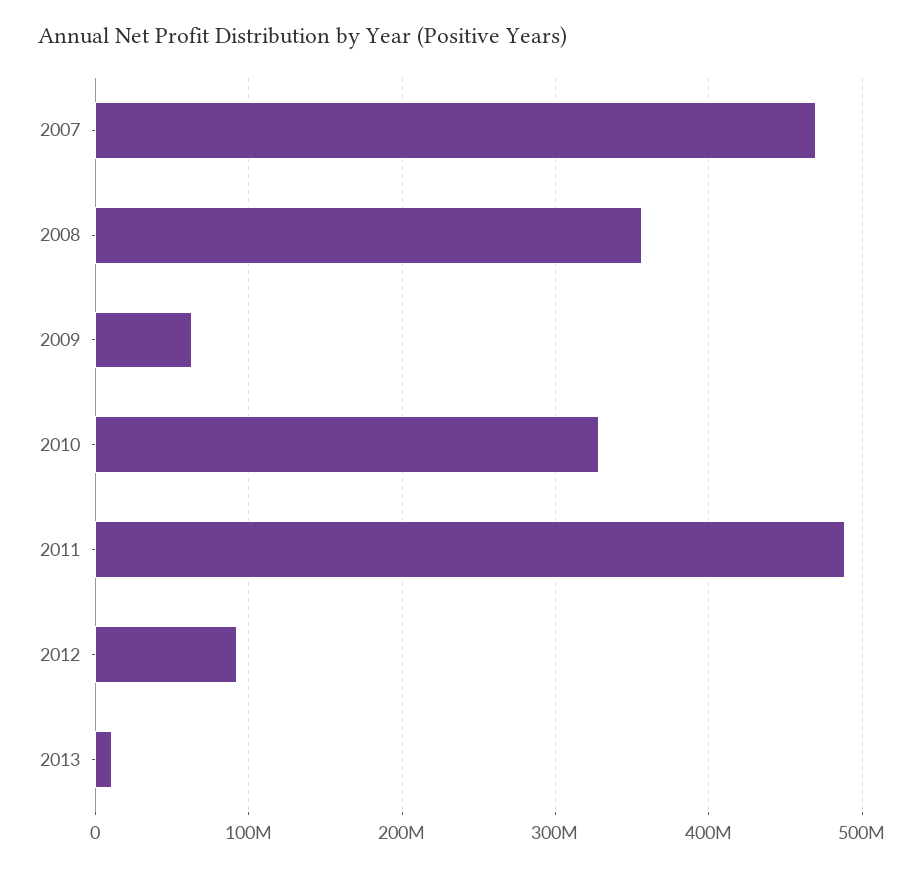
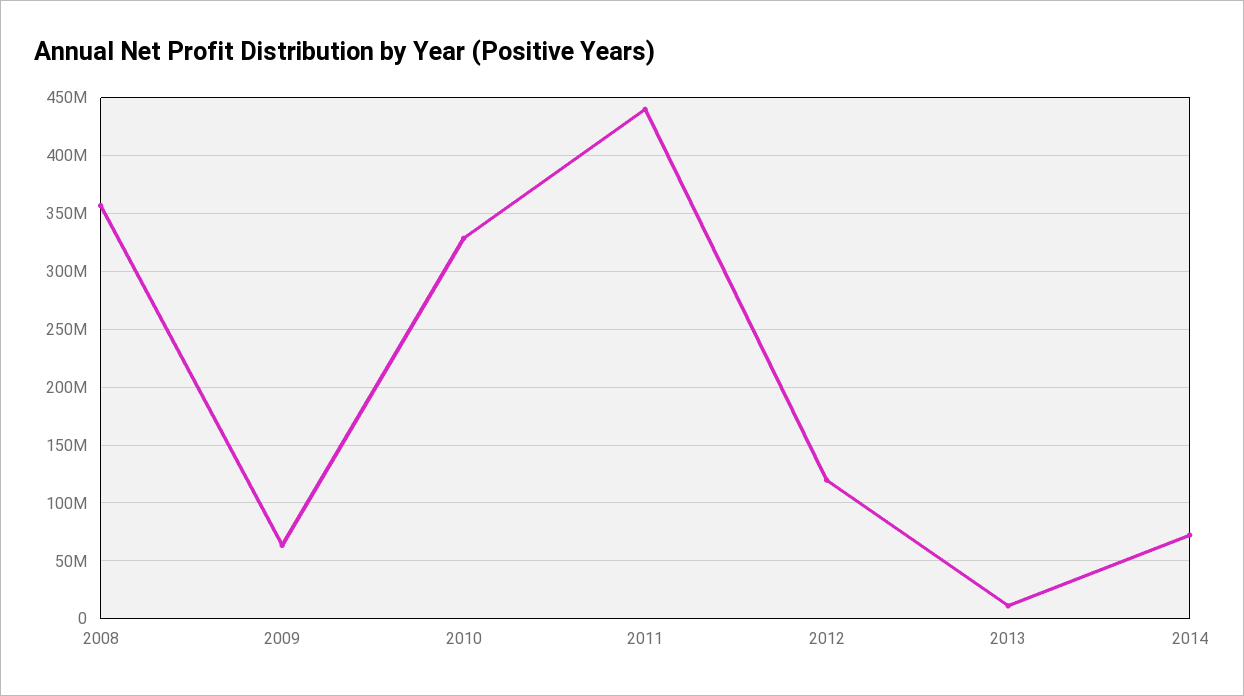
2007: 470000000 -> none
2011: 490000000 -> 440000000
2012: 90000000 -> 120000000
2014: none -> 70000000

